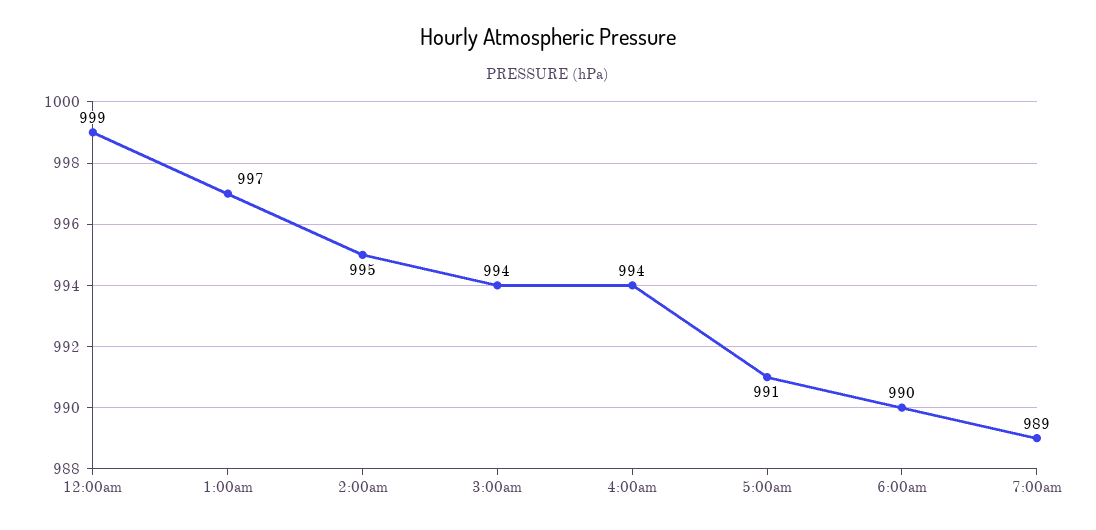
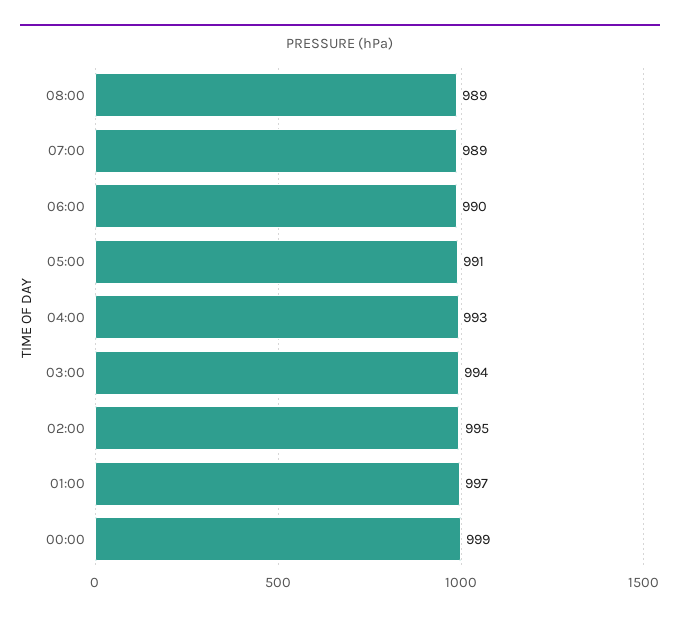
4:00am: 994 -> 993
08:00: none -> 989

